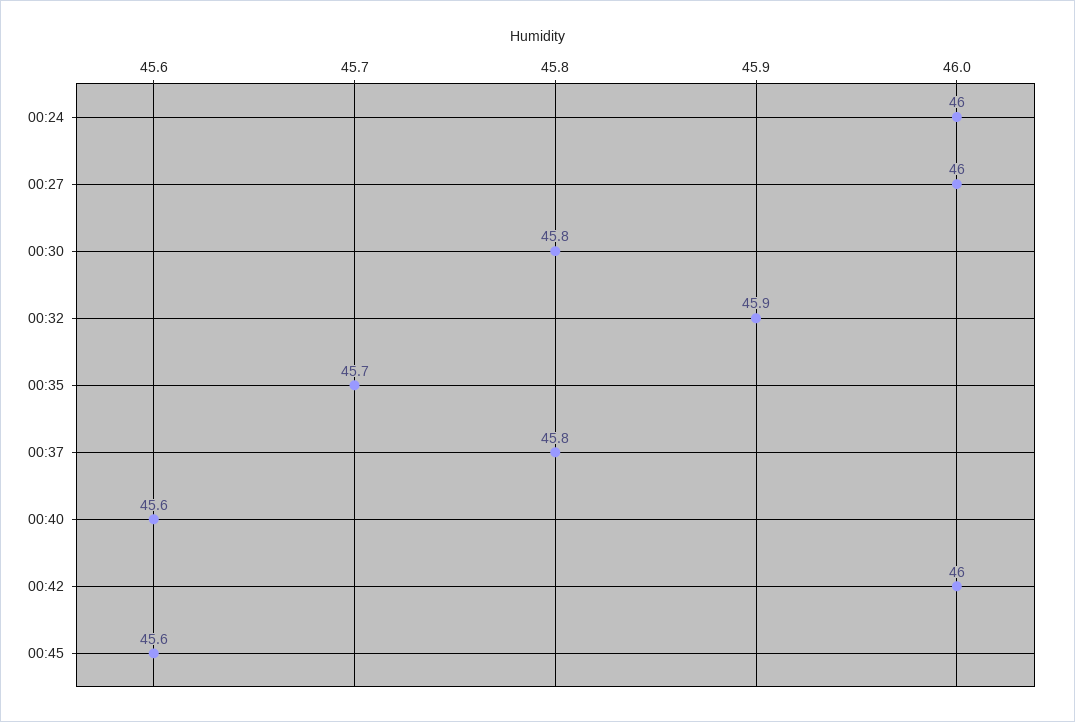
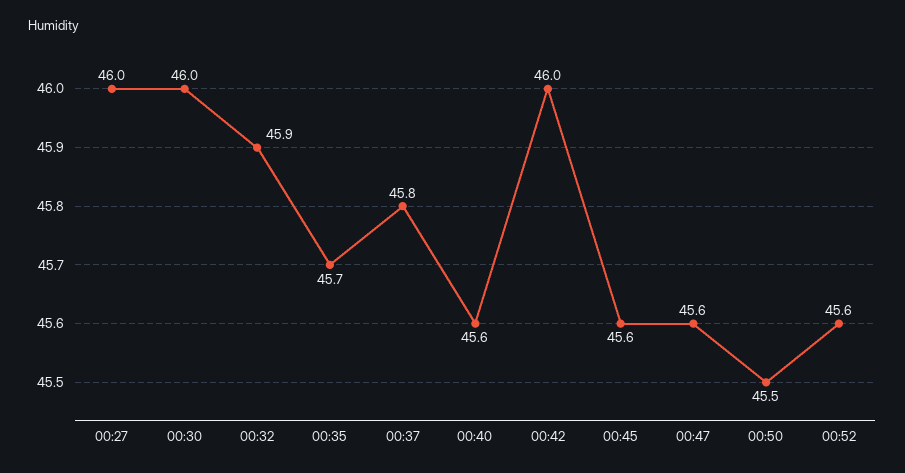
00:24: 46 -> none
00:30: 45.8 -> 46
00:47: none -> 45.6
00:50: none -> 45.5
00:52: none -> 45.6

